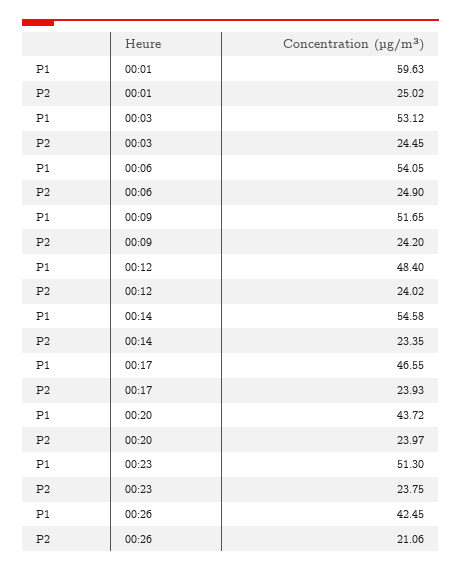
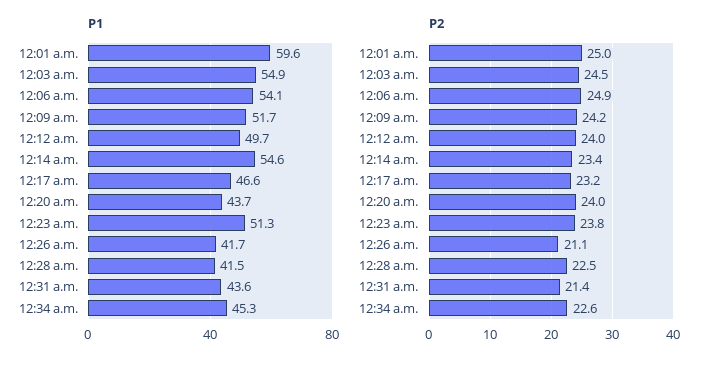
P1, 00:03: 53.12 -> 54.9
P1, 00:12: 48.4 -> 49.7
P2, 00:17: 23.93 -> 23.2
P1, 00:26: 42.45 -> 41.7
P1, 12:28 a.m.: none -> 41.5
P1, 12:31 a.m.: none -> 43.6
P1, 12:34 a.m.: none -> 45.3
P2, 12:28 a.m.: none -> 22.5
P2, 12:31 a.m.: none -> 21.4
P2, 12:34 a.m.: none -> 22.6

